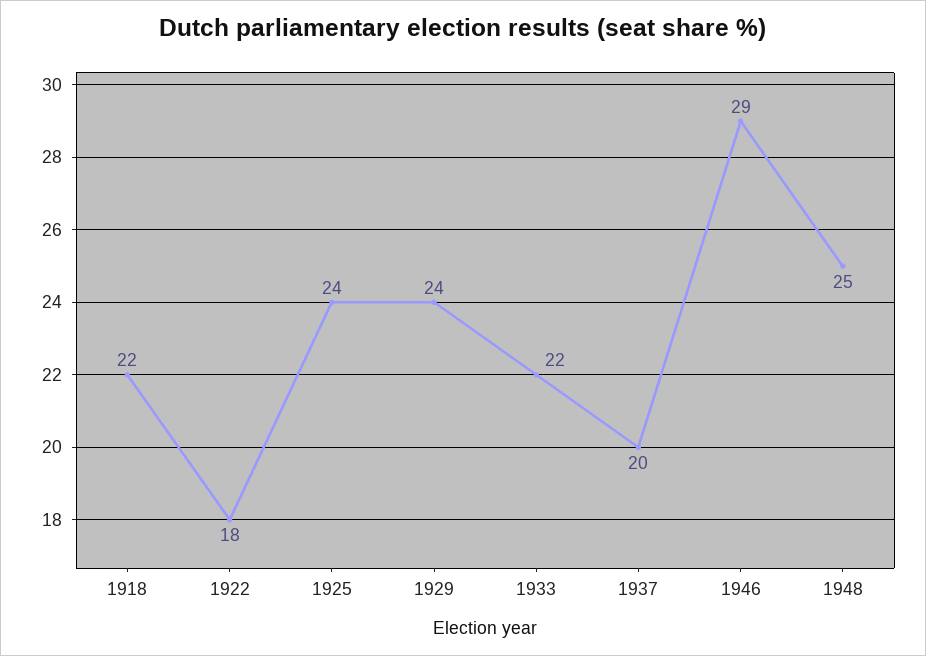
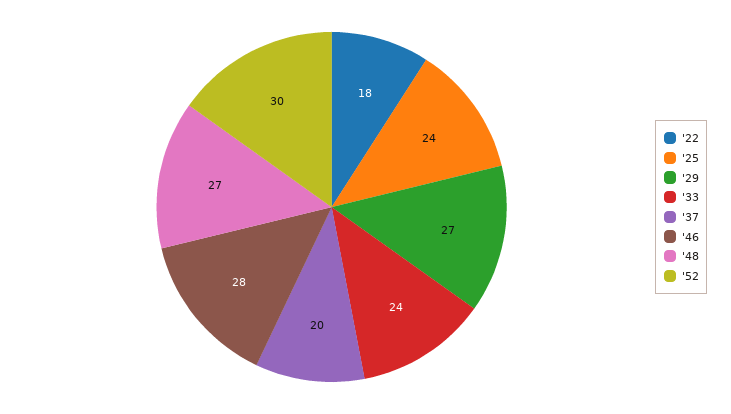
1918: 22 -> none
1929: 24 -> 27
1933: 22 -> 24
1946: 29 -> 28
1948: 25 -> 27
'52: none -> 30

